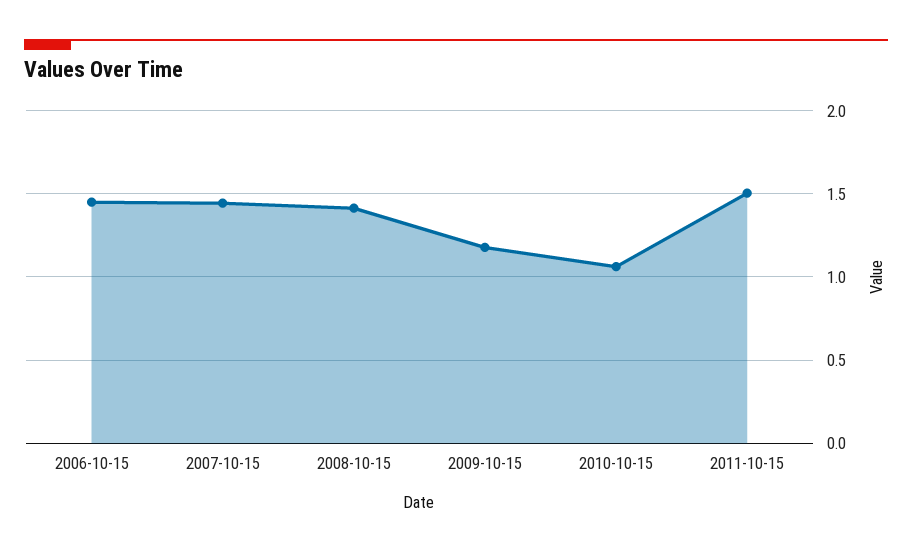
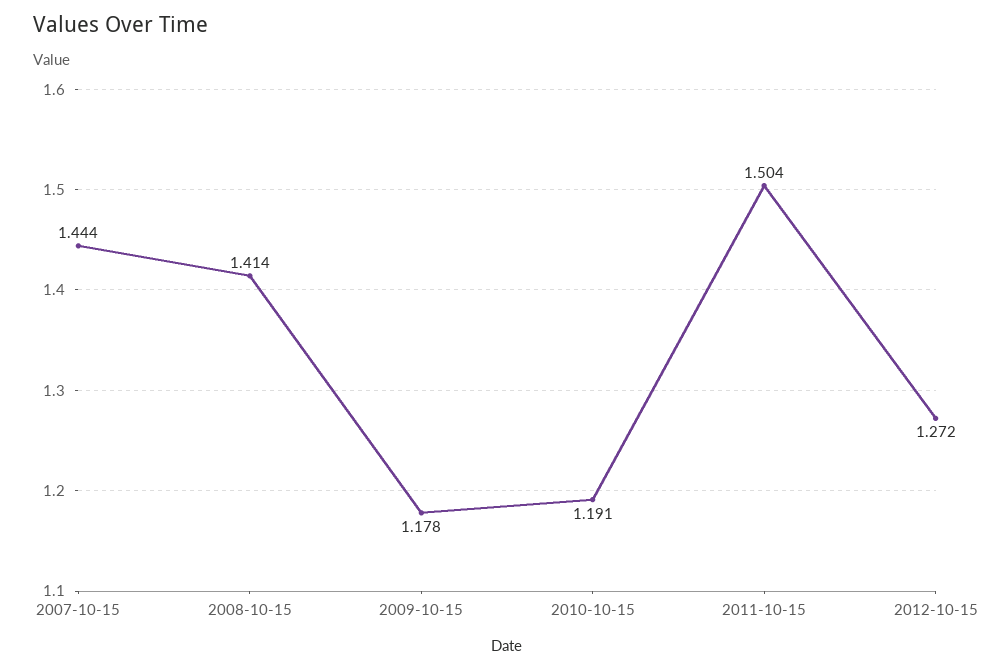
2006-10-15: 1.45 -> none
2010-10-15: 1.05 -> 1.191
2012-10-15: none -> 1.272

